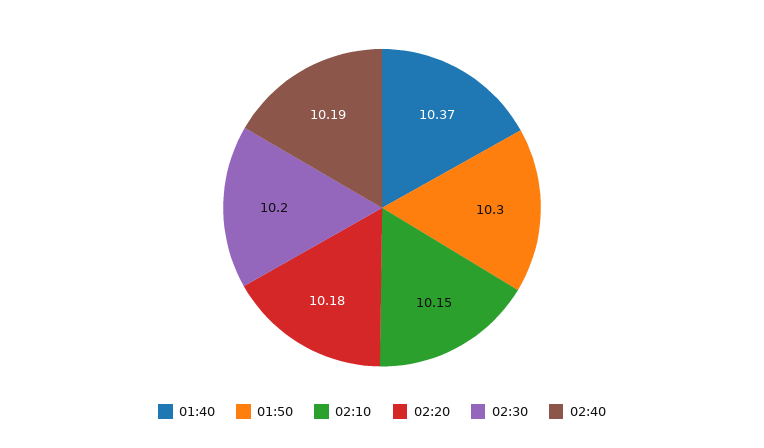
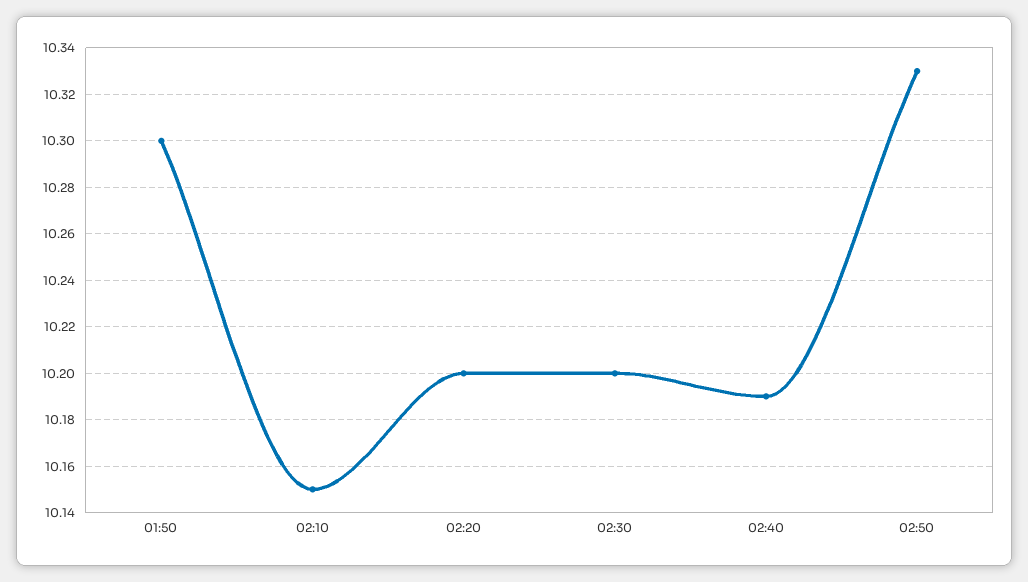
01:40: 10.37 -> none
02:20: 10.18 -> 10.2
02:50: none -> 10.33

